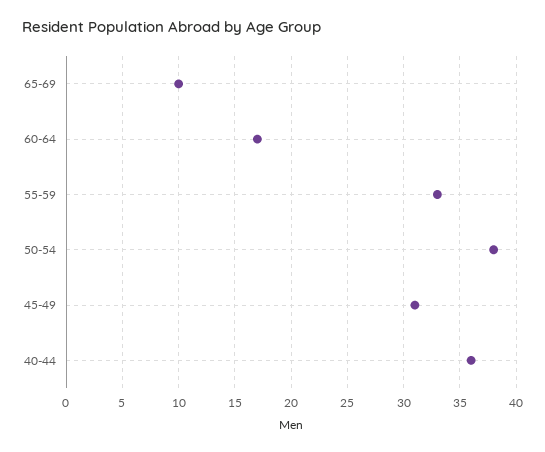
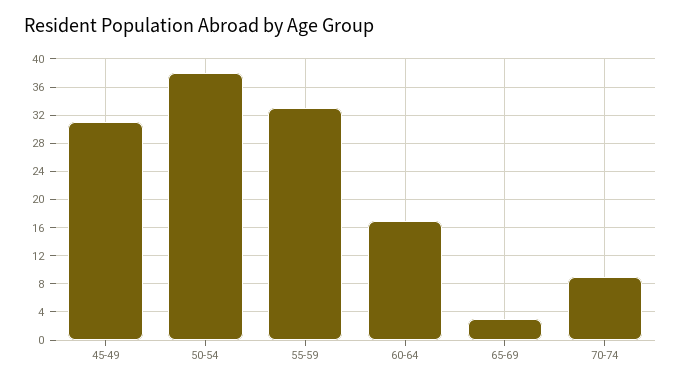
65-69: 10 -> 3
40-44: 36 -> none
70-74: none -> 9

